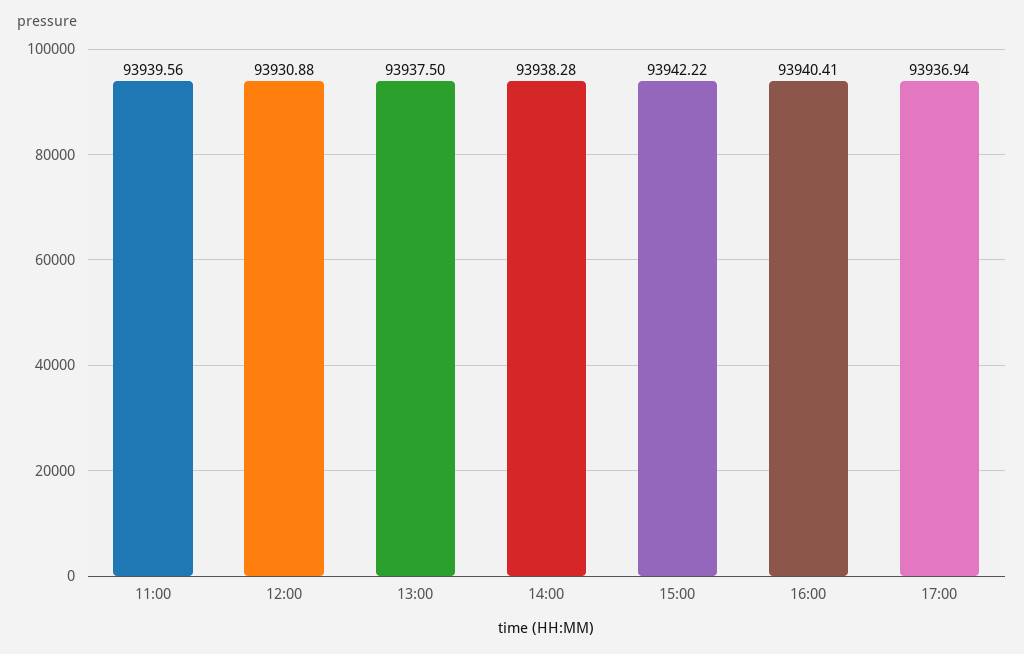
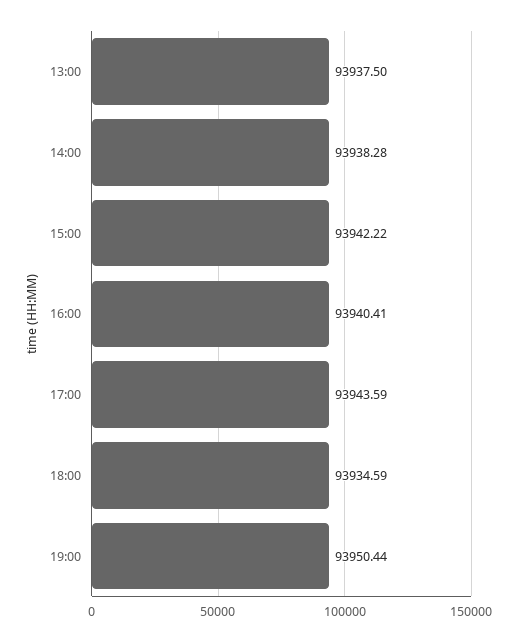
11:00: 93939.56 -> none
12:00: 93930.88 -> none
17:00: 93936.94 -> 93943.59
18:00: none -> 93934.59
19:00: none -> 93950.44

